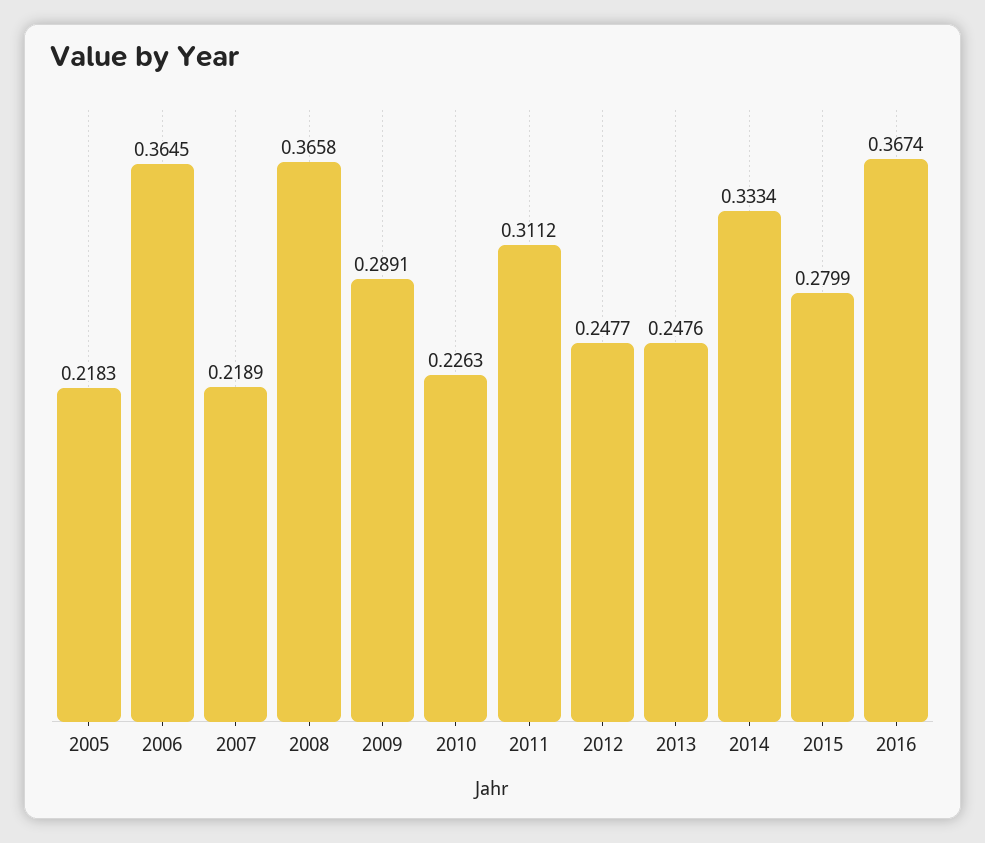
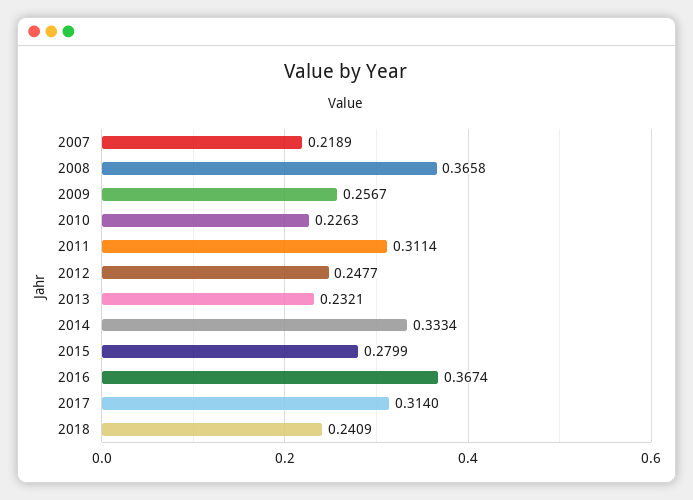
2005: 0.2183 -> none
2006: 0.3645 -> none
2009: 0.2891 -> 0.2567
2011: 0.3112 -> 0.3114
2013: 0.2476 -> 0.2321
2017: none -> 0.314
2018: none -> 0.2409

